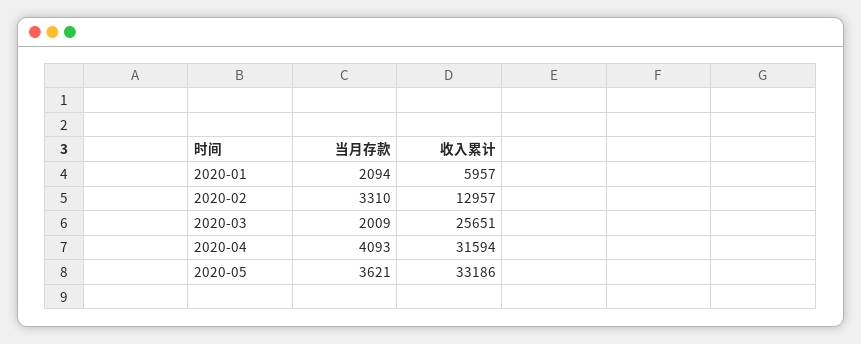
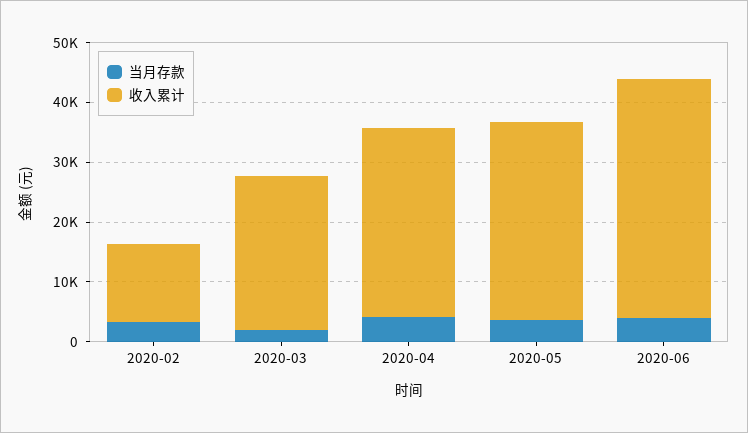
当月存款, 2020-01: 2094 -> none
收入累计, 2020-01: 5957 -> none
当月存款, 2020-06: none -> 4000
收入累计, 2020-06: none -> 40000

